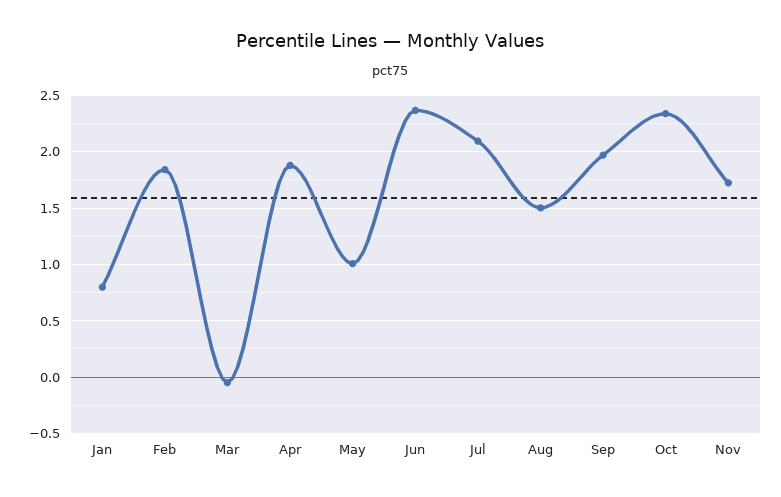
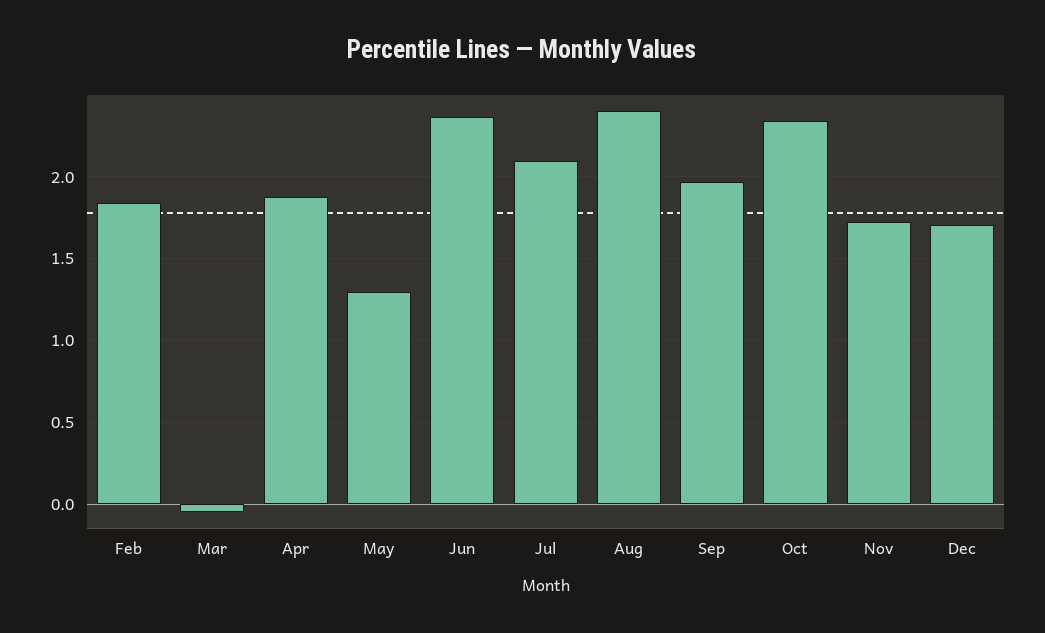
Jan: 0.8 -> none
May: 1 -> 1.3
Aug: 1.5 -> 2.4
Dec: none -> 1.7

